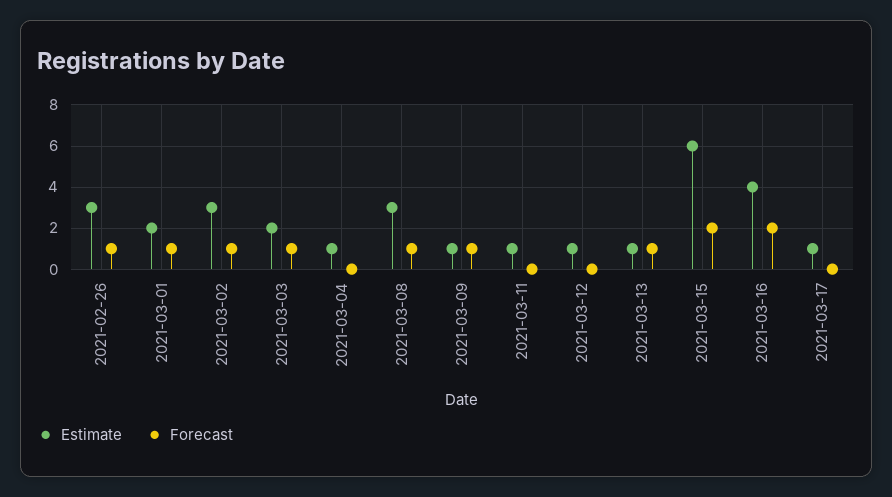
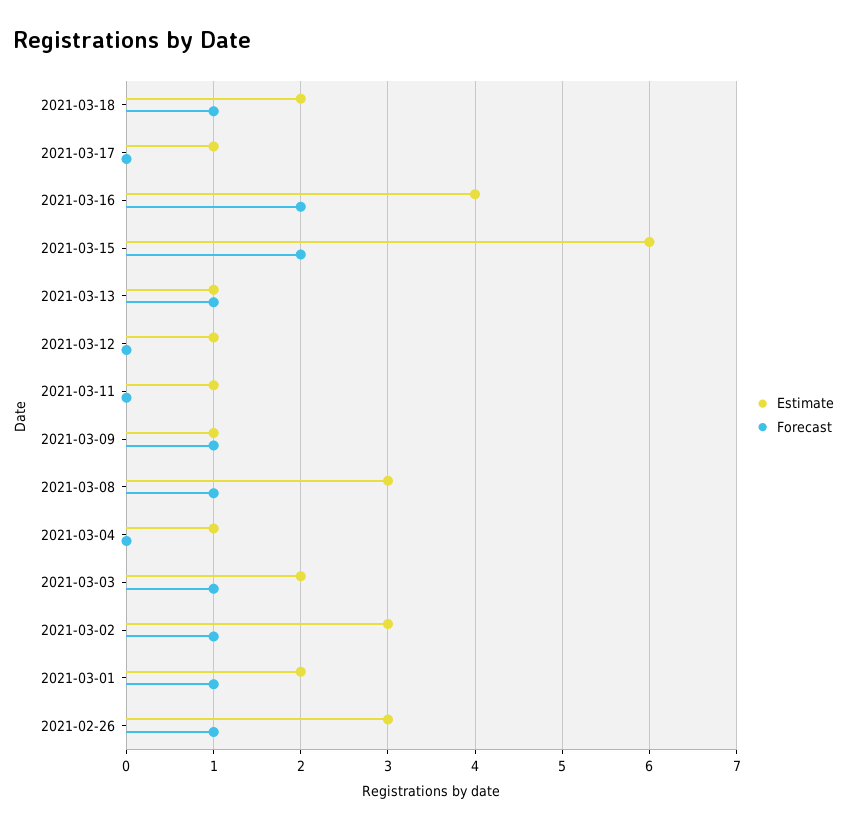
Estimate, 2021-03-18: none -> 2
Forecast, 2021-03-18: none -> 1

